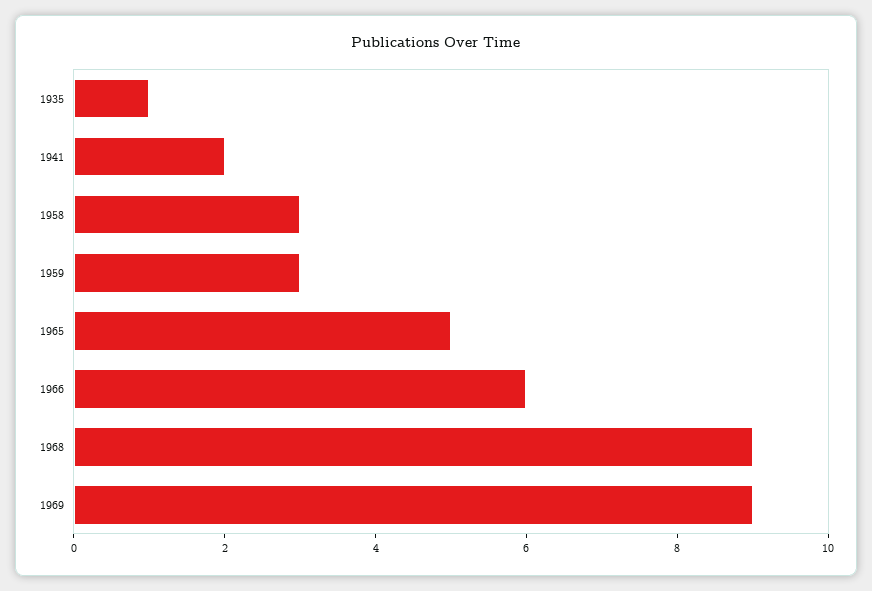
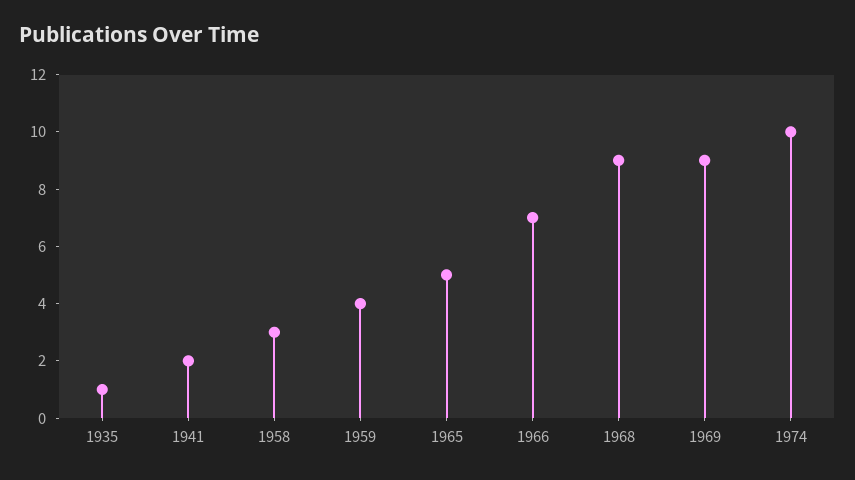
1959: 3 -> 4
1966: 6 -> 7
1974: none -> 10

